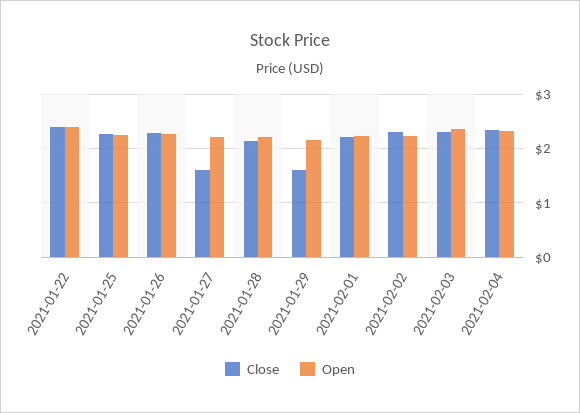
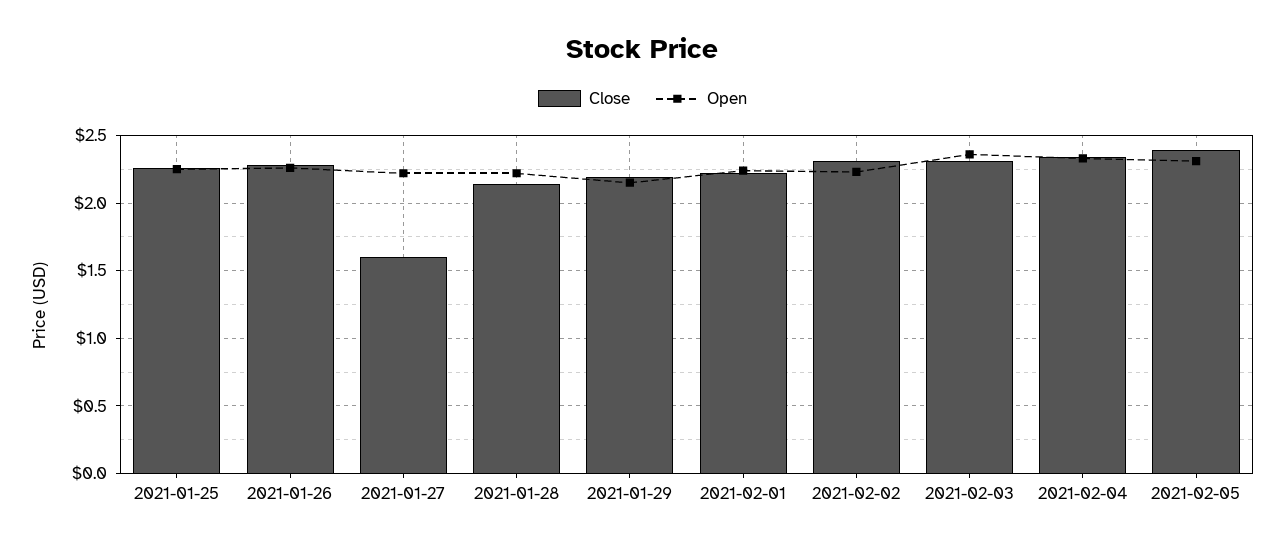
Close, 2021-01-22: 2.4 -> none
Open, 2021-01-22: 2.4 -> none
Close, 2021-01-29: 1.6 -> 2.2
Close, 2021-02-05: none -> 2.4
Open, 2021-02-05: none -> 2.3

